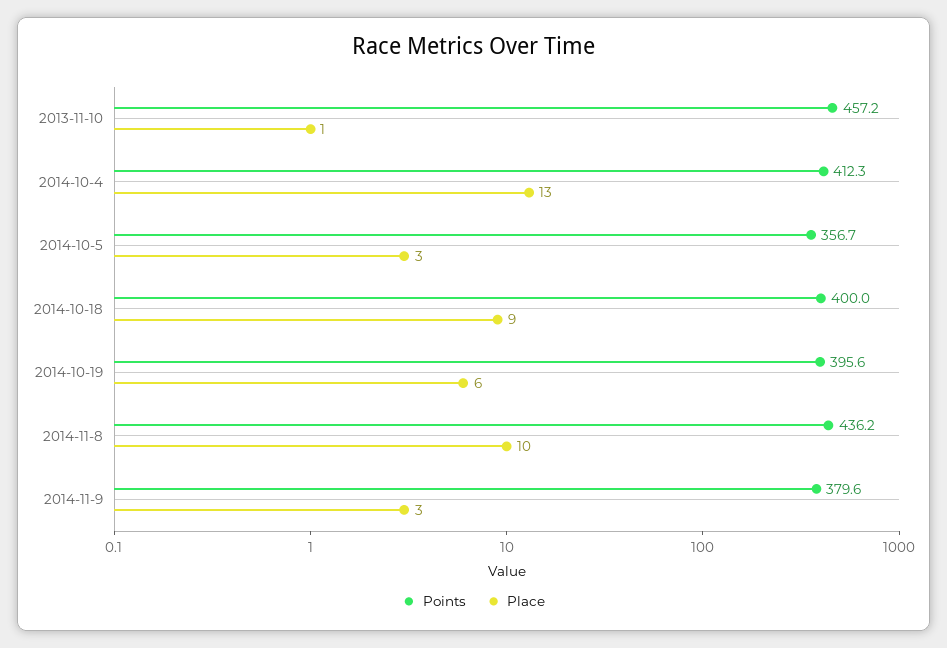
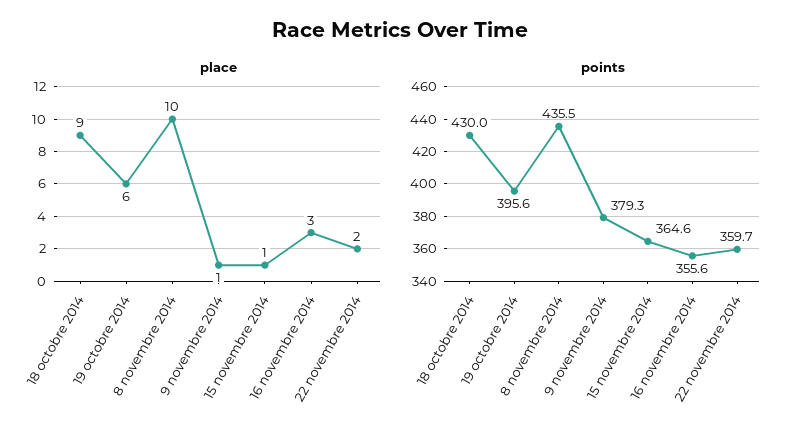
Points, 2013-11-10: 457.2 -> none
Place, 2013-11-10: 1 -> none
Points, 2014-10-4: 412.3 -> none
Place, 2014-10-4: 13 -> none
Points, 2014-10-5: 356.7 -> none
Place, 2014-10-5: 3 -> none
Points, 2014-10-18: 400 -> 430
Points, 2014-11-8: 436.2 -> 435.5
Points, 2014-11-9: 379.6 -> 379.3
Place, 2014-11-9: 3 -> 1
Place, 15 novembre 2014: none -> 1
Place, 16 novembre 2014: none -> 3
Place, 22 novembre 2014: none -> 2
Points, 15 novembre 2014: none -> 364.6
Points, 16 novembre 2014: none -> 355.6
Points, 22 novembre 2014: none -> 359.7

